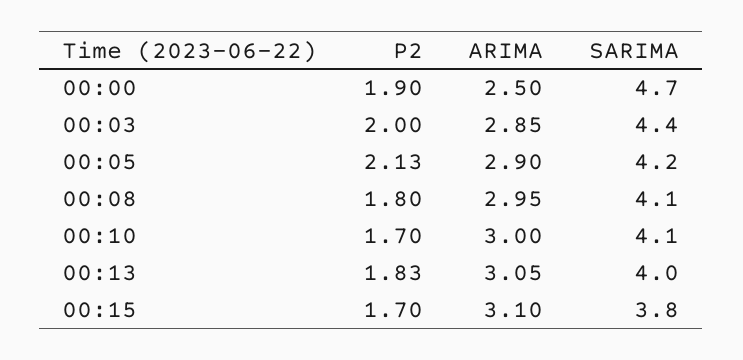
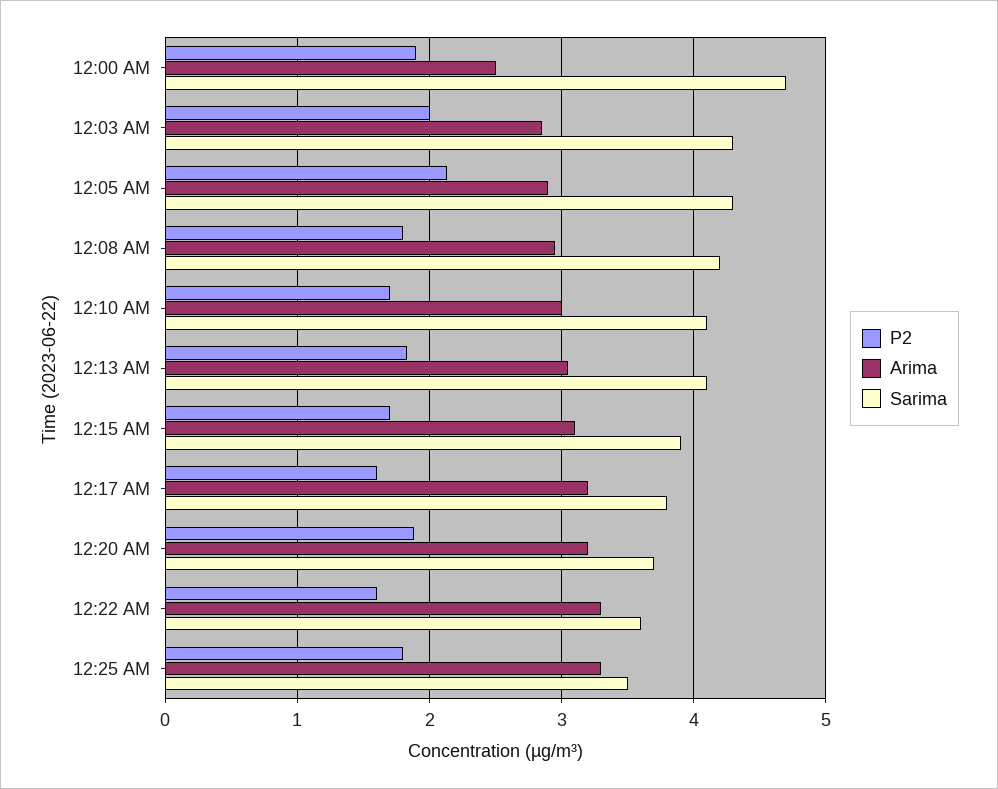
SARIMA, 00:03: 4.4 -> 4.3
SARIMA, 00:05: 4.2 -> 4.3
SARIMA, 00:08: 4.1 -> 4.2
SARIMA, 00:13: 4 -> 4.1
SARIMA, 00:15: 3.8 -> 3.9
P2, 12:17 AM: none -> 1.6
ARIMA, 12:17 AM: none -> 3.2
SARIMA, 12:17 AM: none -> 3.8
P2, 12:20 AM: none -> 1.9
ARIMA, 12:20 AM: none -> 3.2
SARIMA, 12:20 AM: none -> 3.7
P2, 12:22 AM: none -> 1.6
ARIMA, 12:22 AM: none -> 3.3
SARIMA, 12:22 AM: none -> 3.6
P2, 12:25 AM: none -> 1.8
ARIMA, 12:25 AM: none -> 3.3
SARIMA, 12:25 AM: none -> 3.5

